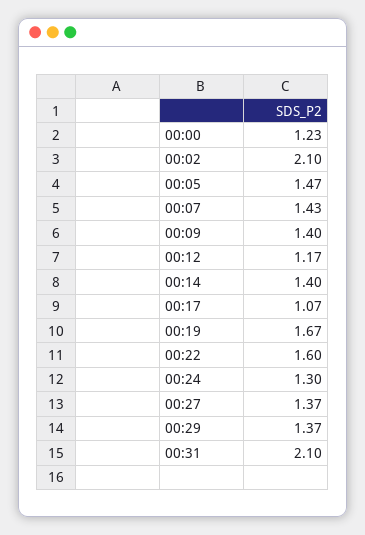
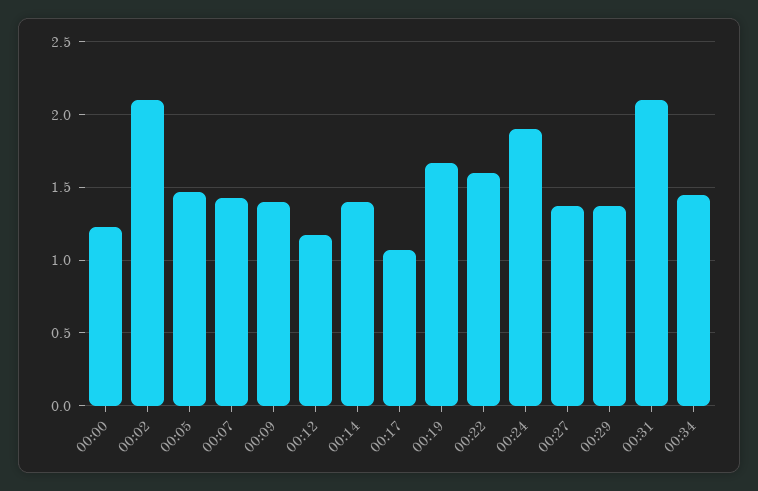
00:24: 1.3 -> 1.9
00:34: none -> 1.45

